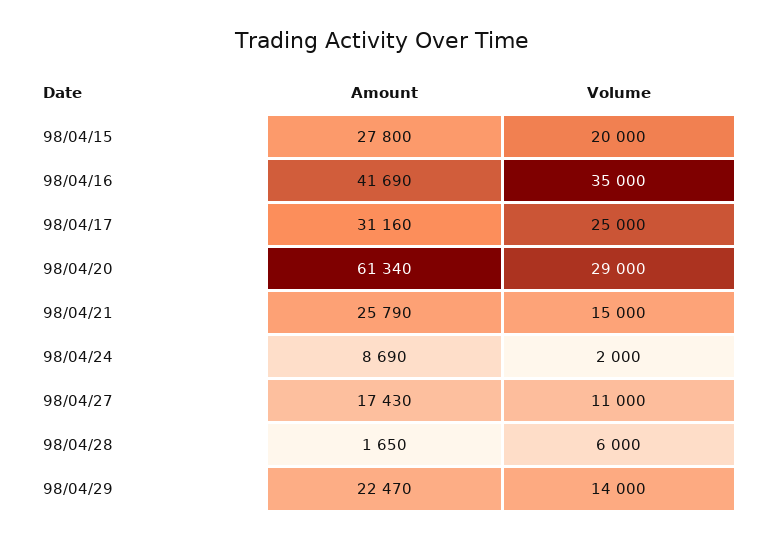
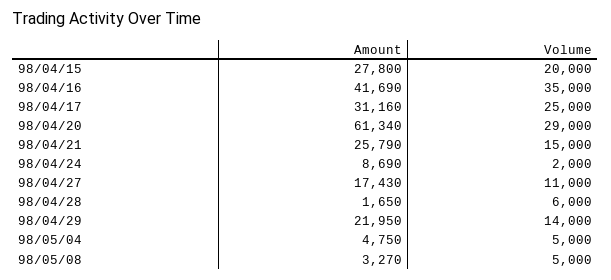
Amount, 98/04/29: 22470 -> 21950
Amount, 98/05/04: none -> 4750
Volume, 98/05/04: none -> 5000
Amount, 98/05/08: none -> 3270
Volume, 98/05/08: none -> 5000

